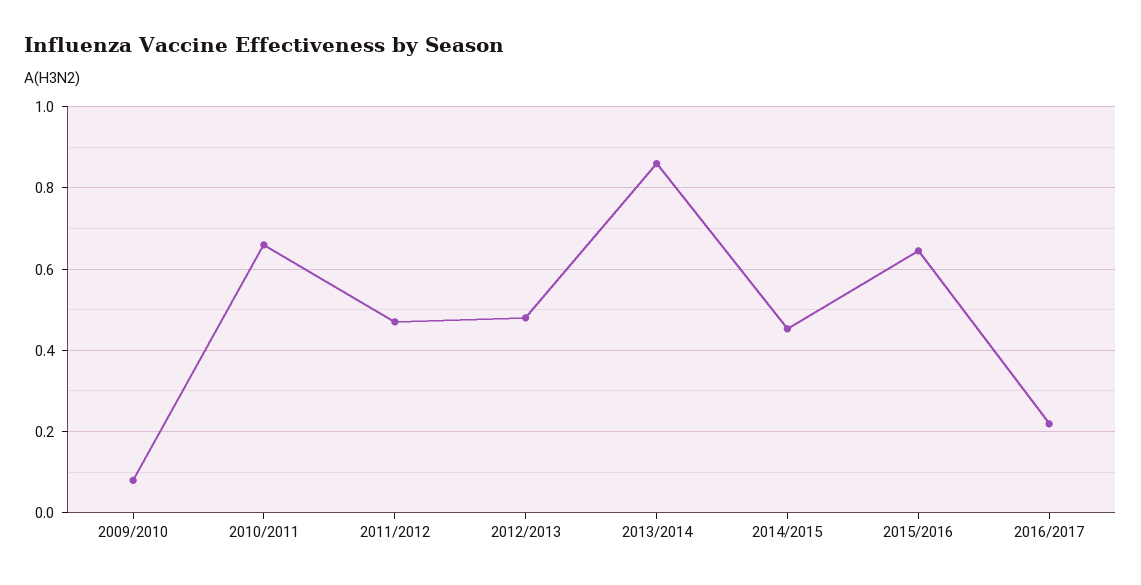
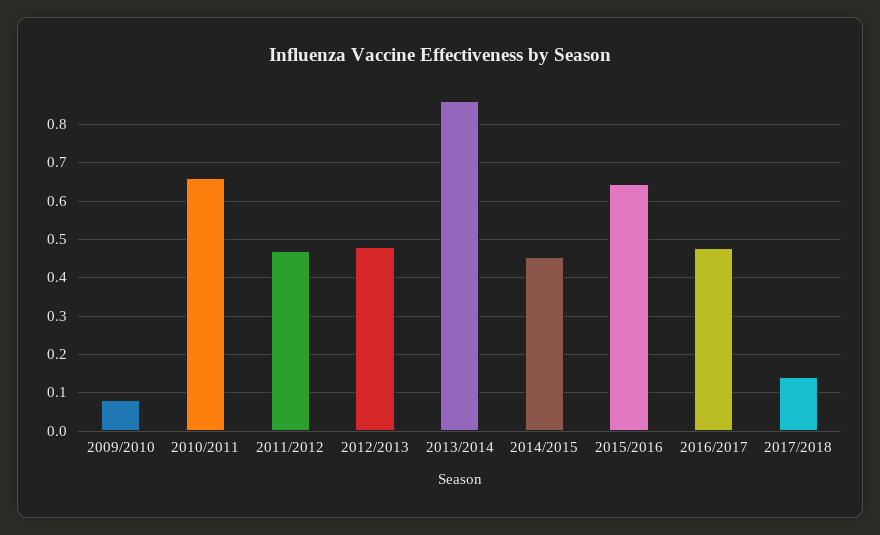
2016/2017: 0.22 -> 0.48
2017/2018: none -> 0.14

